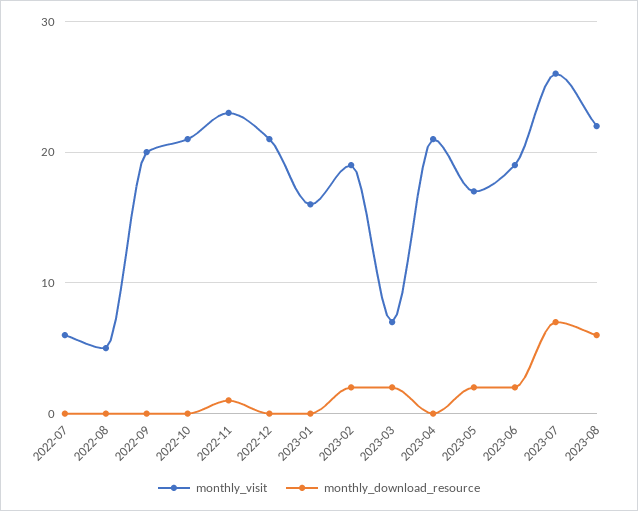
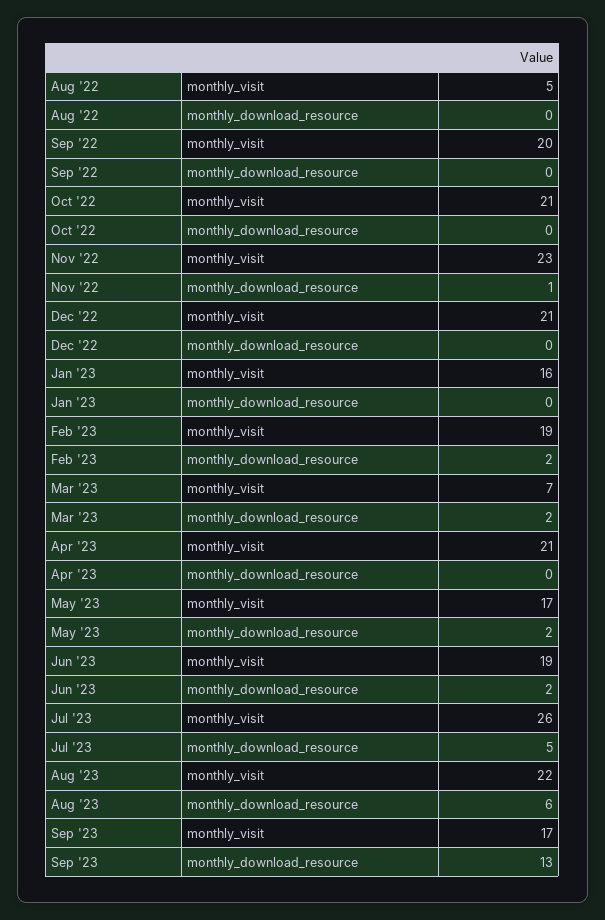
monthly_visit, 2022-07: 6 -> none
monthly_download_resource, 2022-07: 0 -> none
monthly_download_resource, 2023-07: 7 -> 5
monthly_visit, Sep '23: none -> 17
monthly_download_resource, Sep '23: none -> 13

